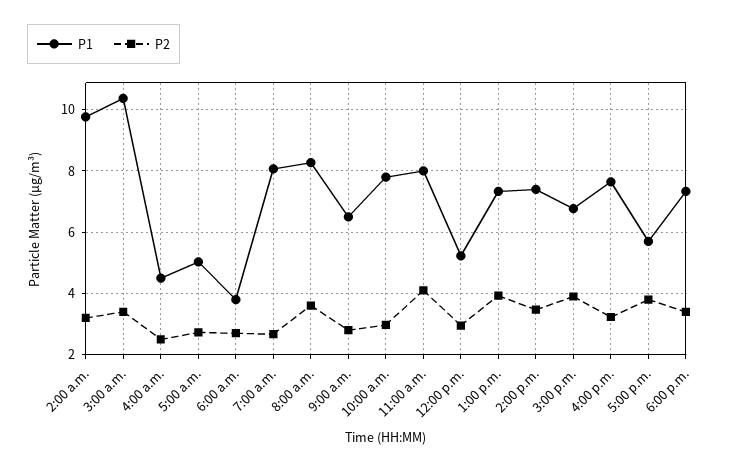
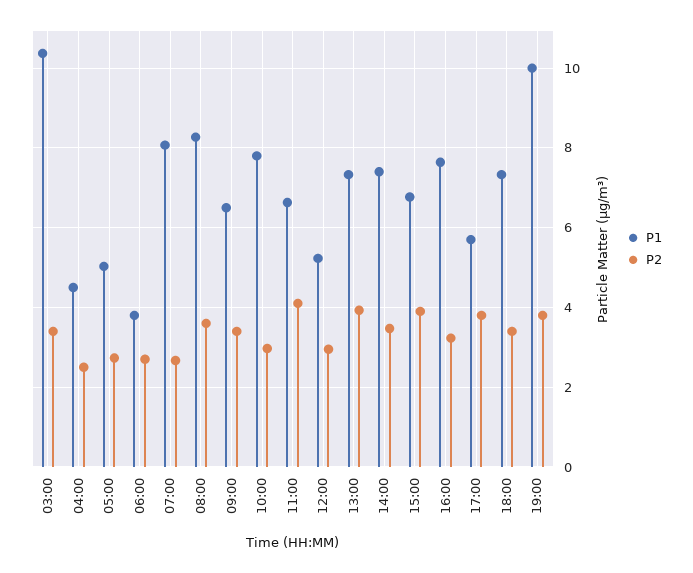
P1, 2:00 a.m.: 9.8 -> none
P2, 2:00 a.m.: 3.2 -> none
P2, 9:00 a.m.: 2.8 -> 3.4
P1, 11:00 a.m.: 8 -> 6.6
P1, 19:00: none -> 10
P2, 19:00: none -> 3.8

